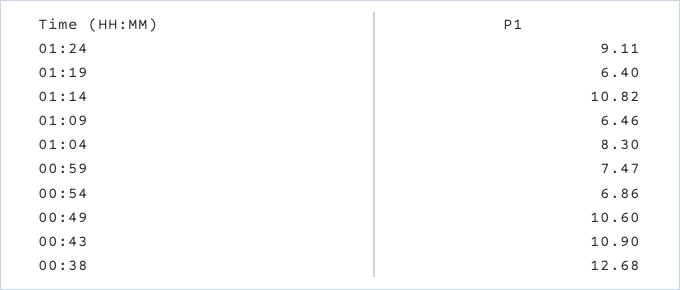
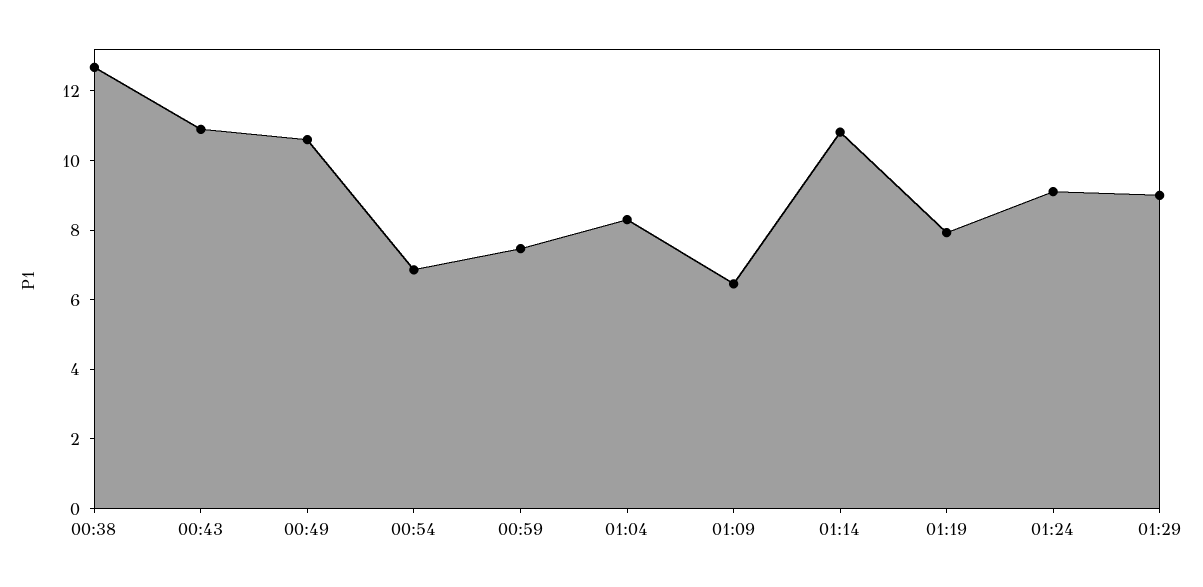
01:19: 6.4 -> 8
01:29: none -> 9

